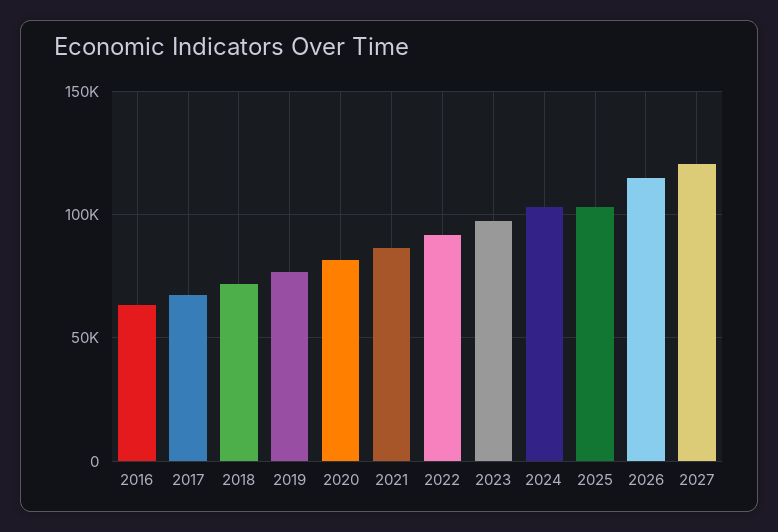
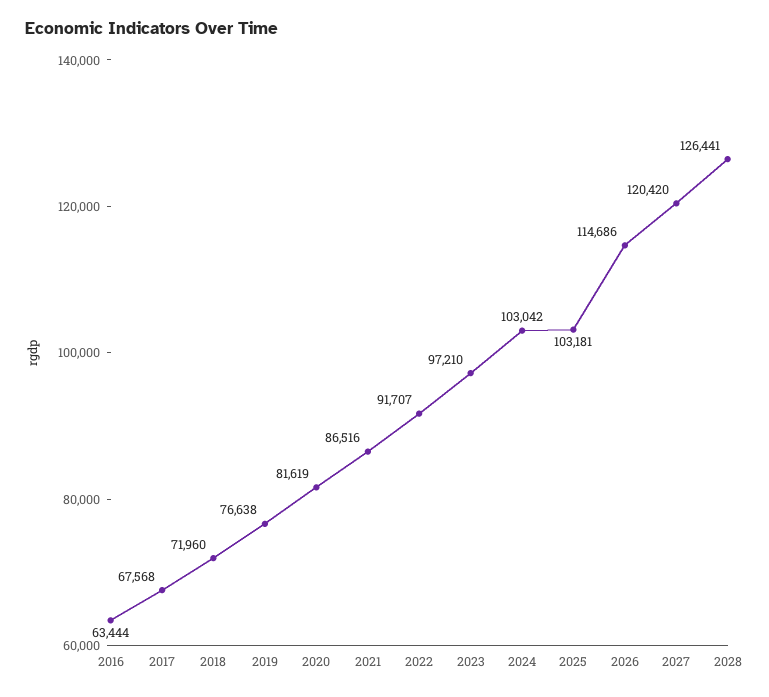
2028: none -> 126441

